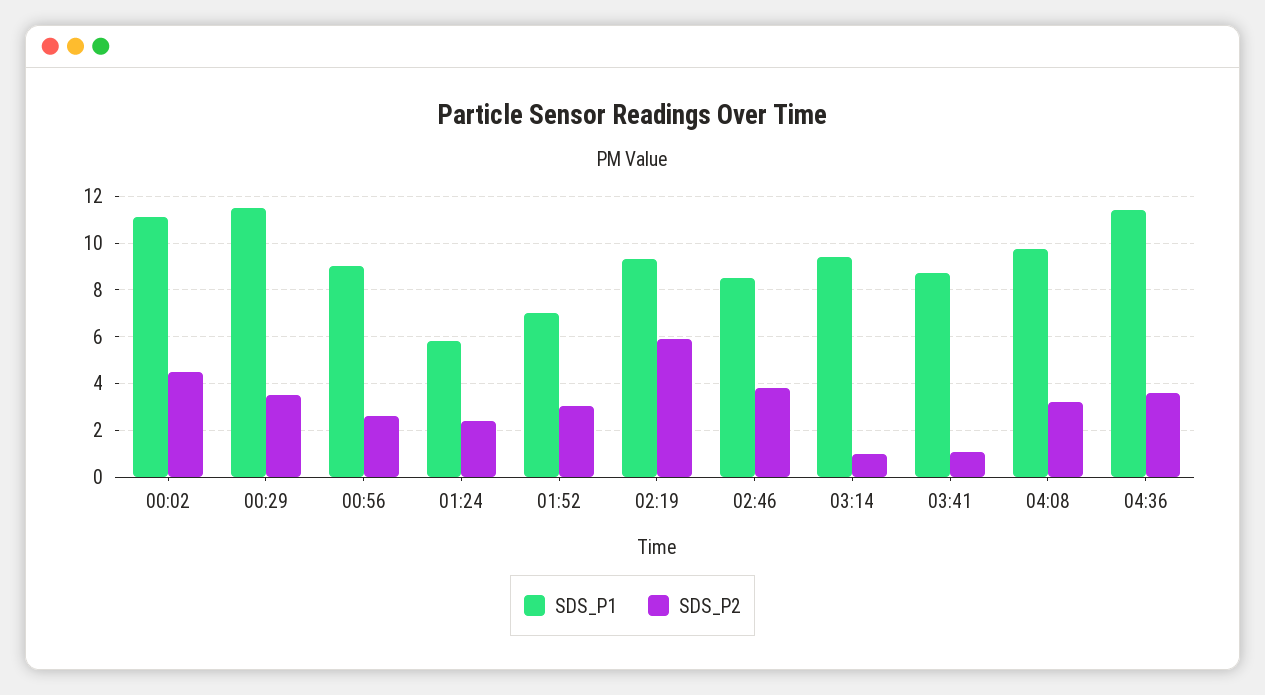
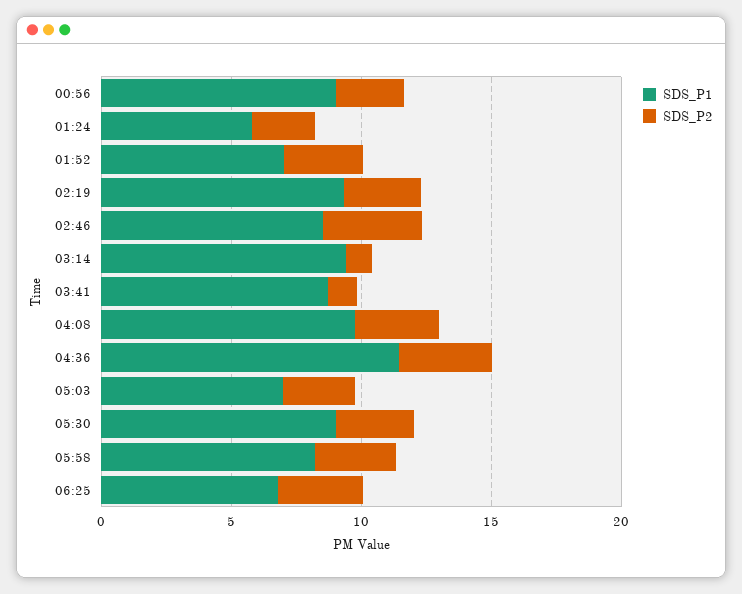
SDS_P1, 00:02: 11 -> none
SDS_P2, 00:02: 4.5 -> none
SDS_P1, 00:29: 11.5 -> none
SDS_P2, 00:29: 3.5 -> none
SDS_P2, 02:19: 6 -> 3
SDS_P1, 05:03: none -> 7
SDS_P2, 05:03: none -> 3
SDS_P1, 05:30: none -> 9
SDS_P2, 05:30: none -> 3
SDS_P1, 05:58: none -> 8
SDS_P2, 05:58: none -> 3
SDS_P1, 06:25: none -> 7
SDS_P2, 06:25: none -> 3

